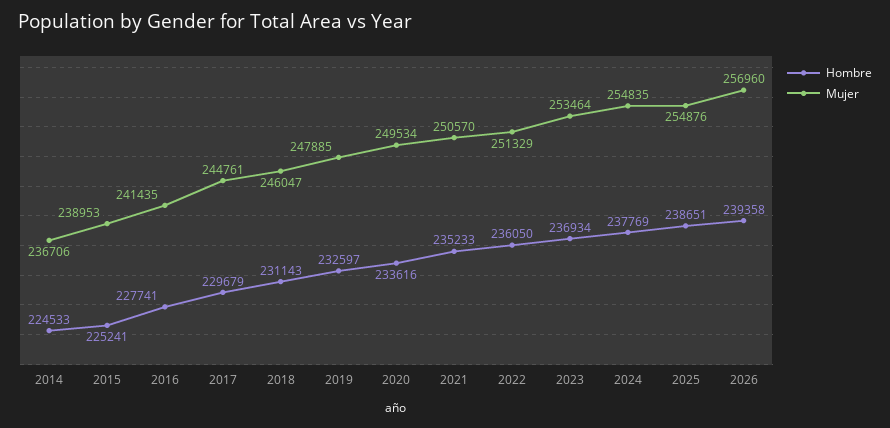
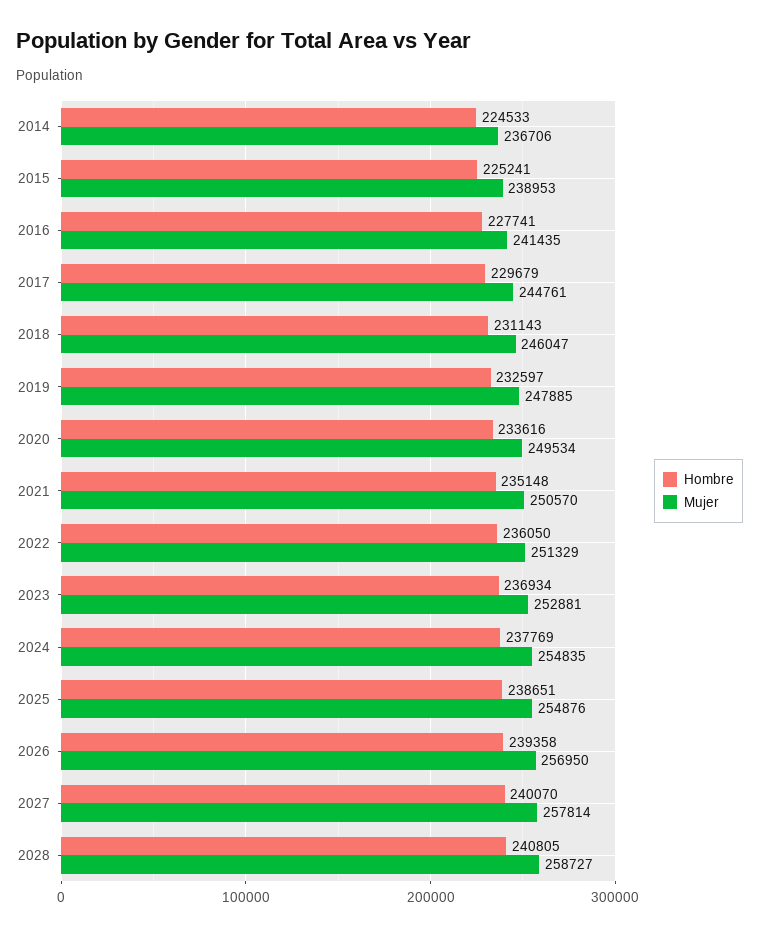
Hombre, 2021: 235233 -> 235148
Mujer, 2023: 253464 -> 252881
Mujer, 2026: 256960 -> 256950
Hombre, 2027: none -> 240070
Mujer, 2027: none -> 257814
Hombre, 2028: none -> 240805
Mujer, 2028: none -> 258727

